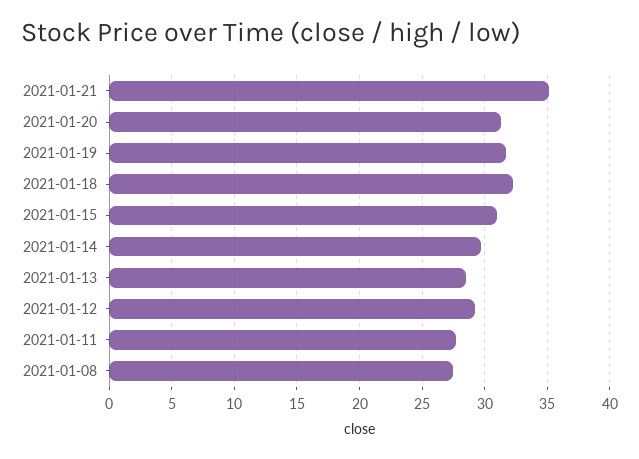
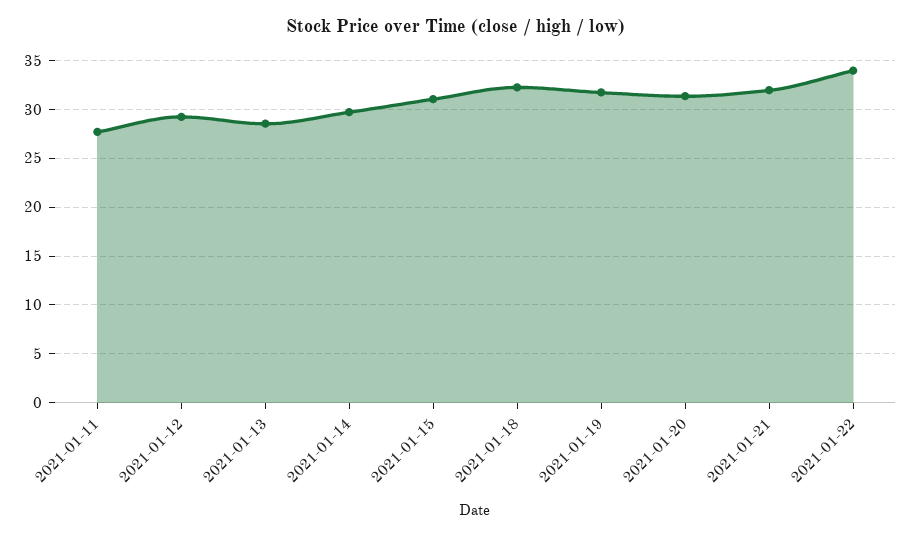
2021-01-21: 35 -> 32
2021-01-08: 27.5 -> none
2021-01-22: none -> 34

